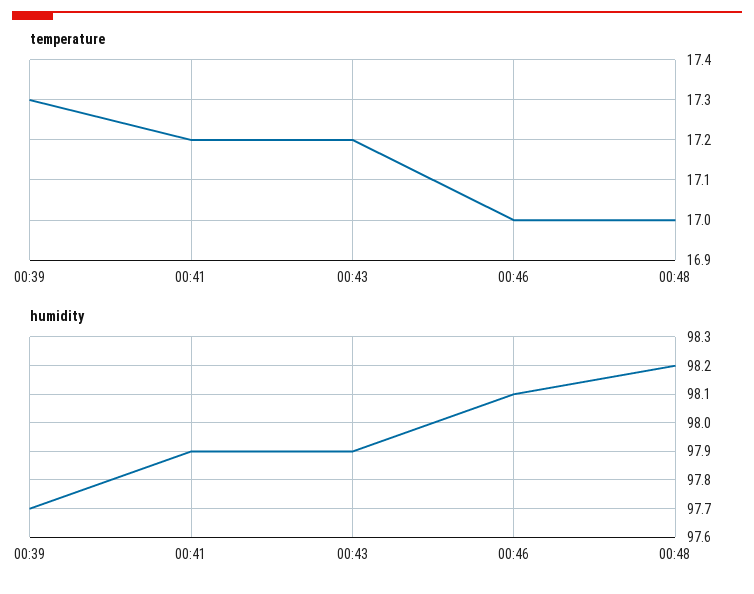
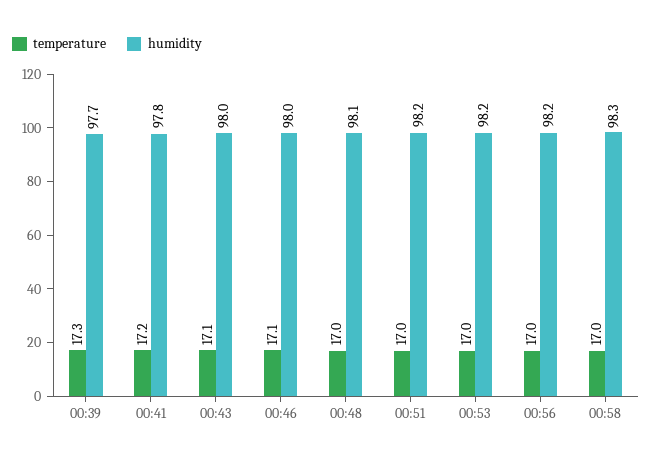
temperature, 00:43: 17.2 -> 17.1
temperature, 00:46: 17 -> 17.1
humidity, 00:41: 97.9 -> 97.8
humidity, 00:43: 97.9 -> 98
humidity, 00:46: 98.1 -> 98
humidity, 00:48: 98.2 -> 98.1
temperature, 00:51: none -> 17
humidity, 00:51: none -> 98.2
temperature, 00:53: none -> 17
humidity, 00:53: none -> 98.2
temperature, 00:56: none -> 17
humidity, 00:56: none -> 98.2
temperature, 00:58: none -> 17
humidity, 00:58: none -> 98.3

